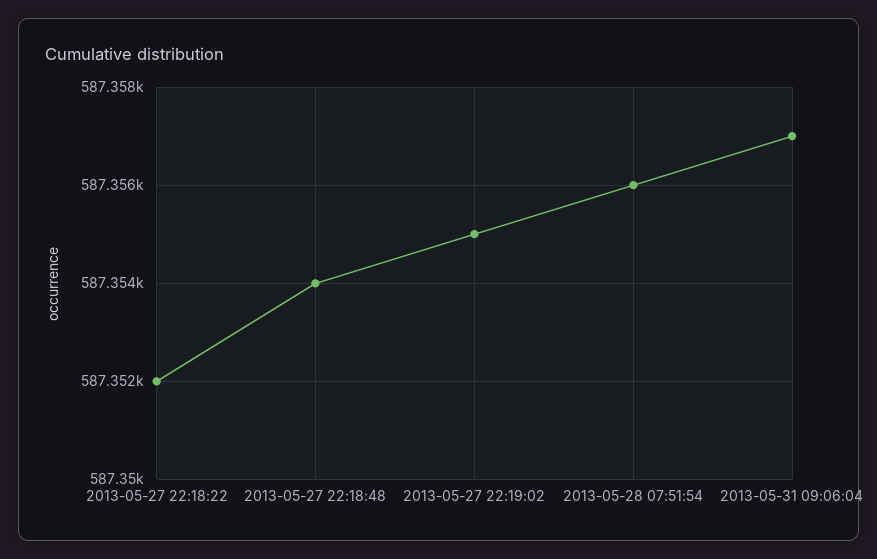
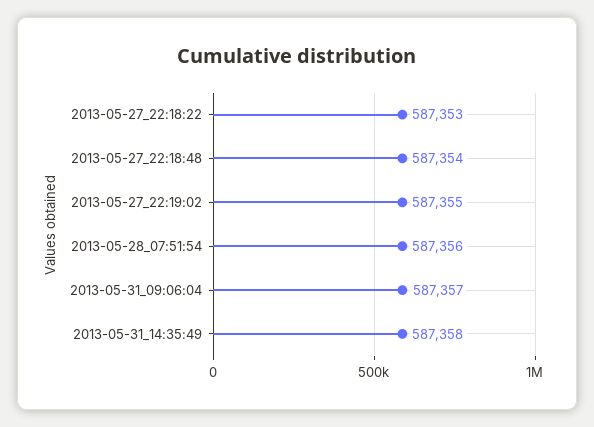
2013-05-27 22:18:22: 587352 -> 587353
2013-05-31_14:35:49: none -> 587358

